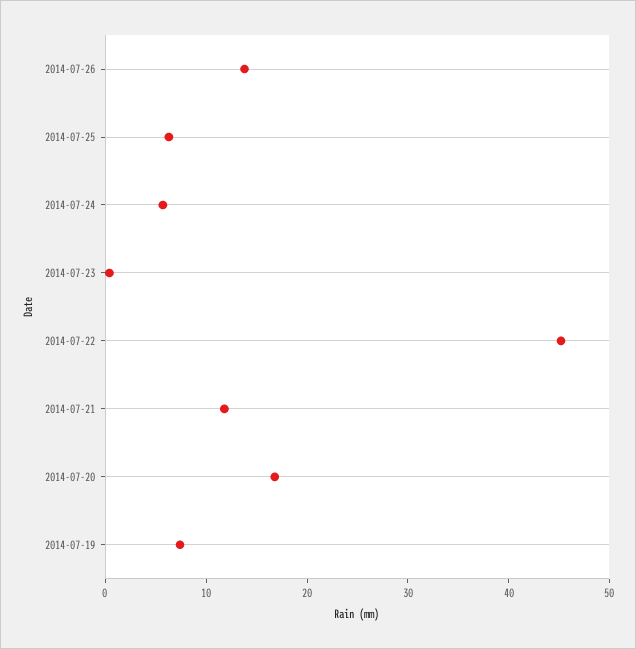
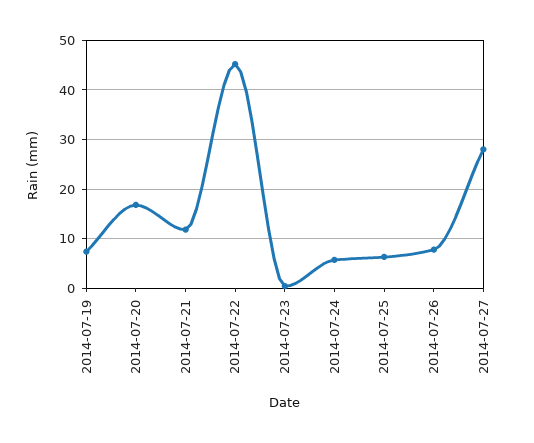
2014-07-26: 14 -> 8
2014-07-27: none -> 28

